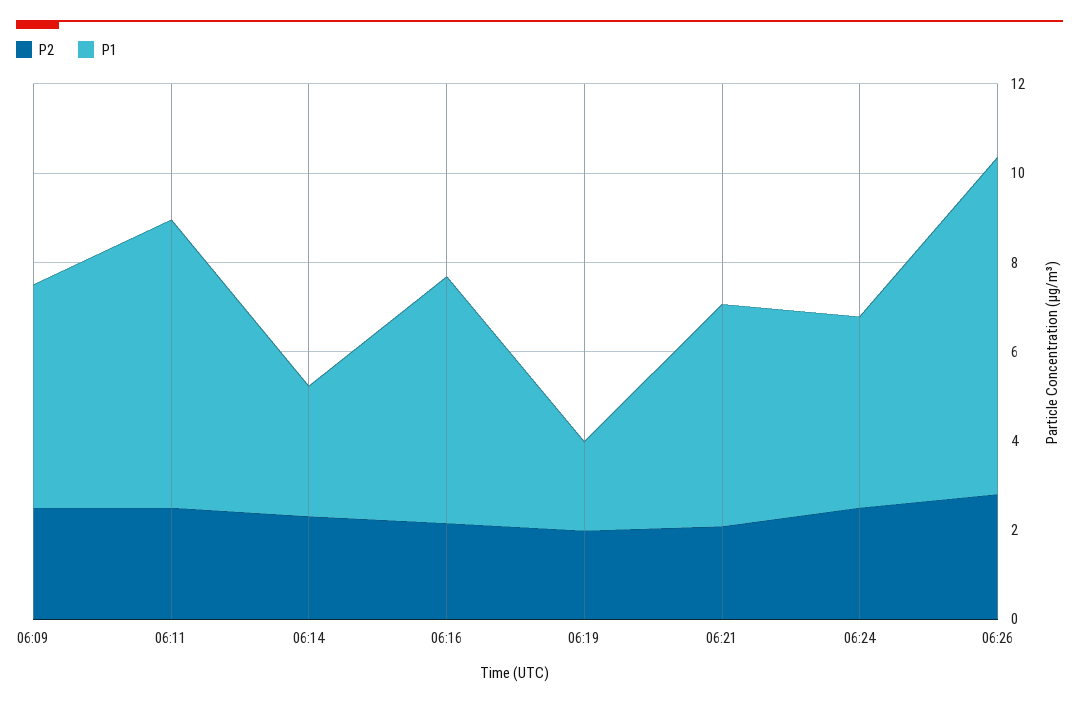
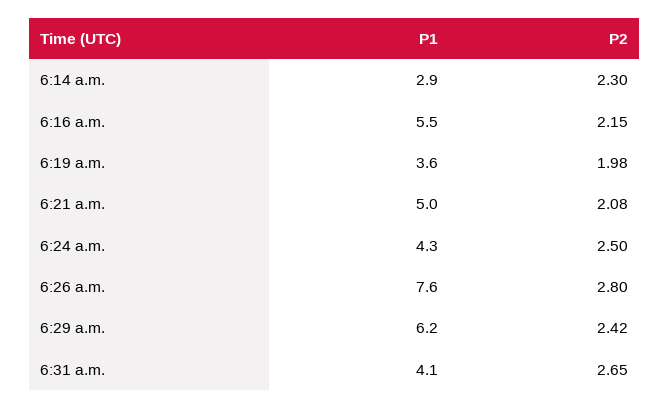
P2, 06:09: 2.5 -> none
P1, 06:09: 5 -> none
P2, 06:11: 2.5 -> none
P1, 06:11: 6.5 -> none
P1, 06:19: 2 -> 3.6
P1, 6:29 a.m.: none -> 6.2
P2, 6:29 a.m.: none -> 2.42
P1, 6:31 a.m.: none -> 4.1
P2, 6:31 a.m.: none -> 2.65

